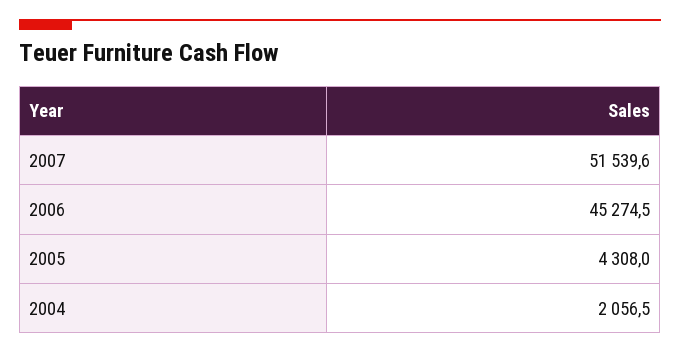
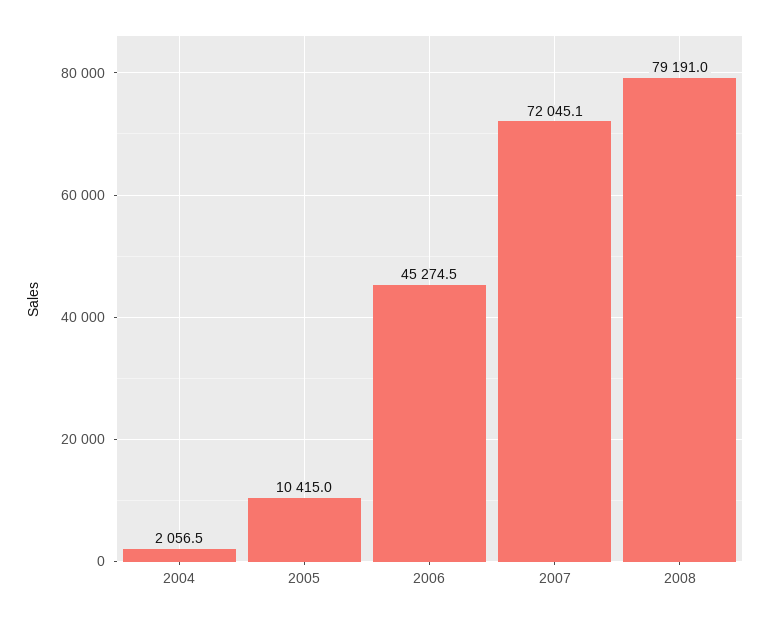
2007: 51539.6 -> 72045.1
2005: 4308 -> 10415
2008: none -> 79191

